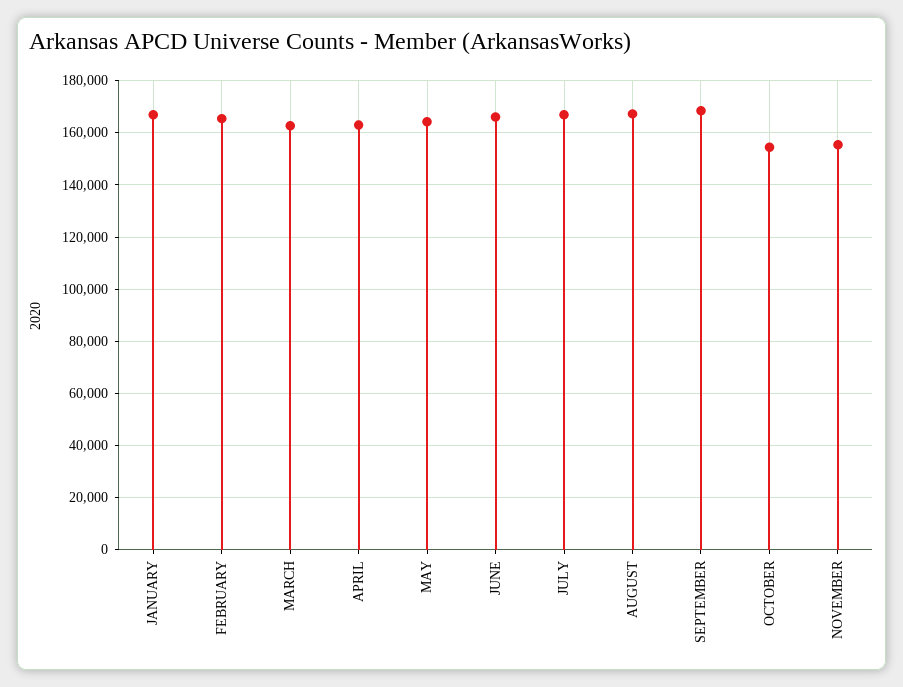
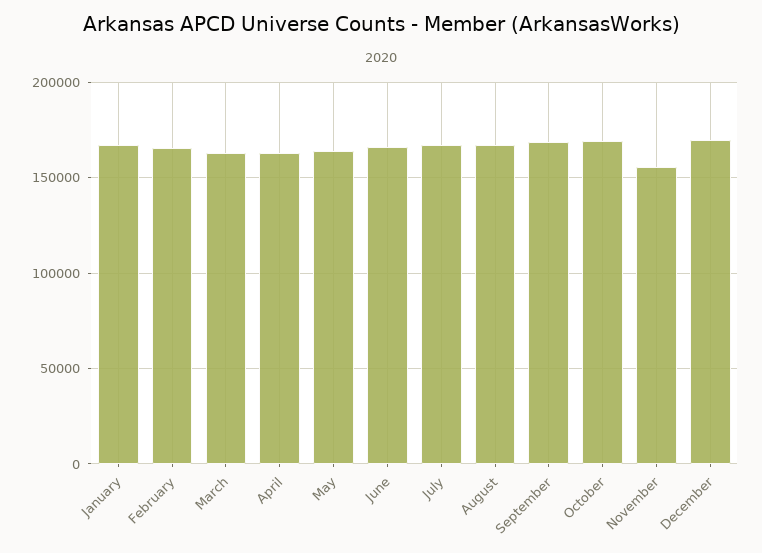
OCTOBER: 155000 -> 170000
December: none -> 170000

